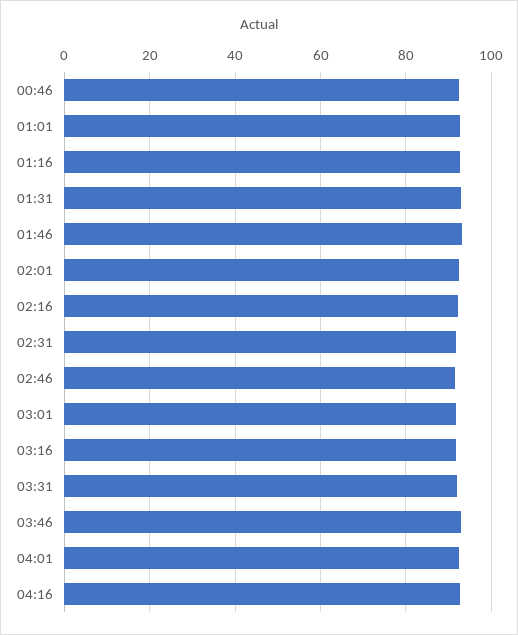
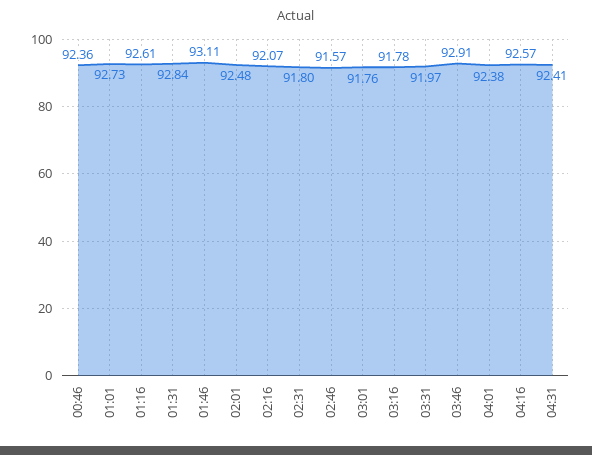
04:31: none -> 92.41

